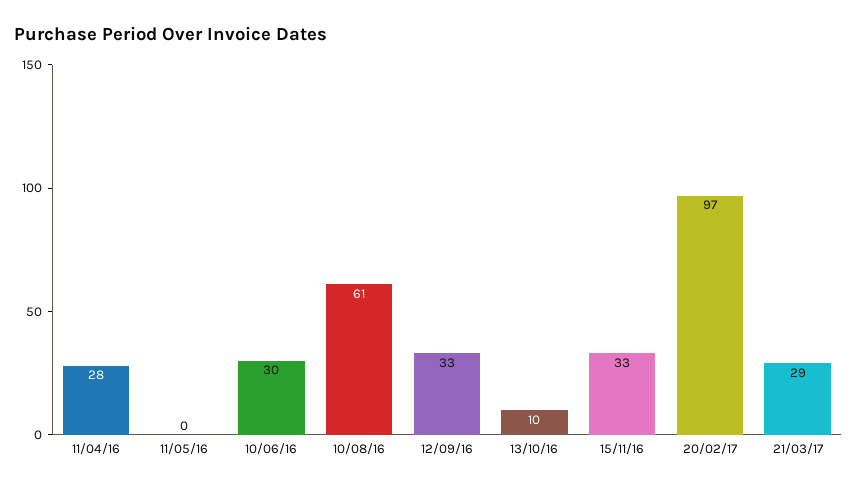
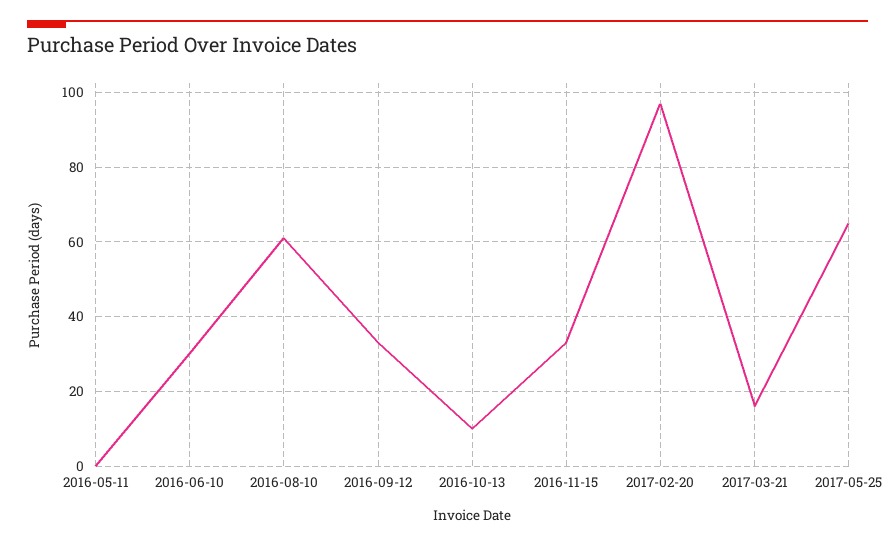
11/04/16: 28 -> none
21/03/17: 29 -> 15
2017-05-25: none -> 65

